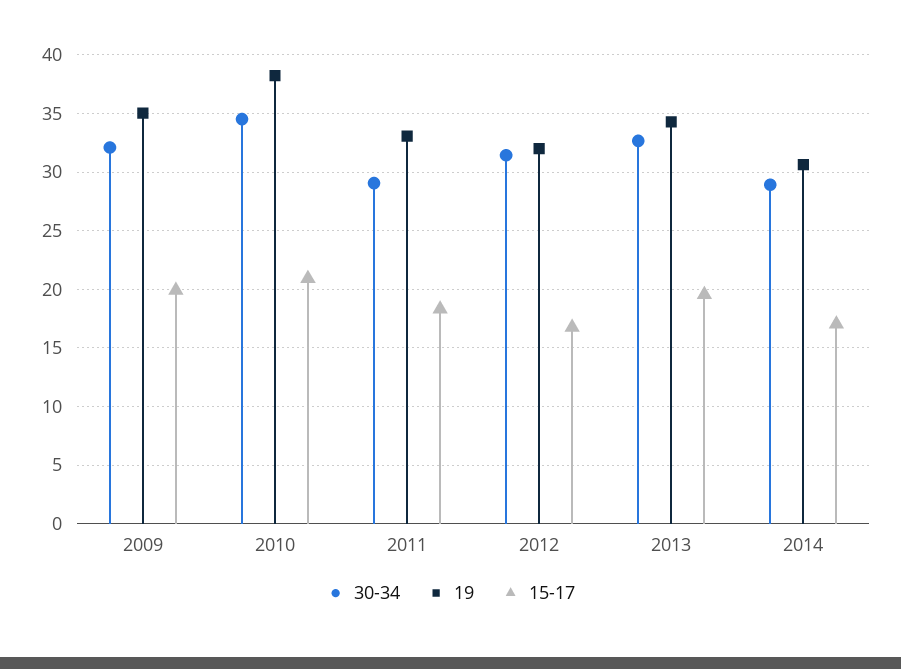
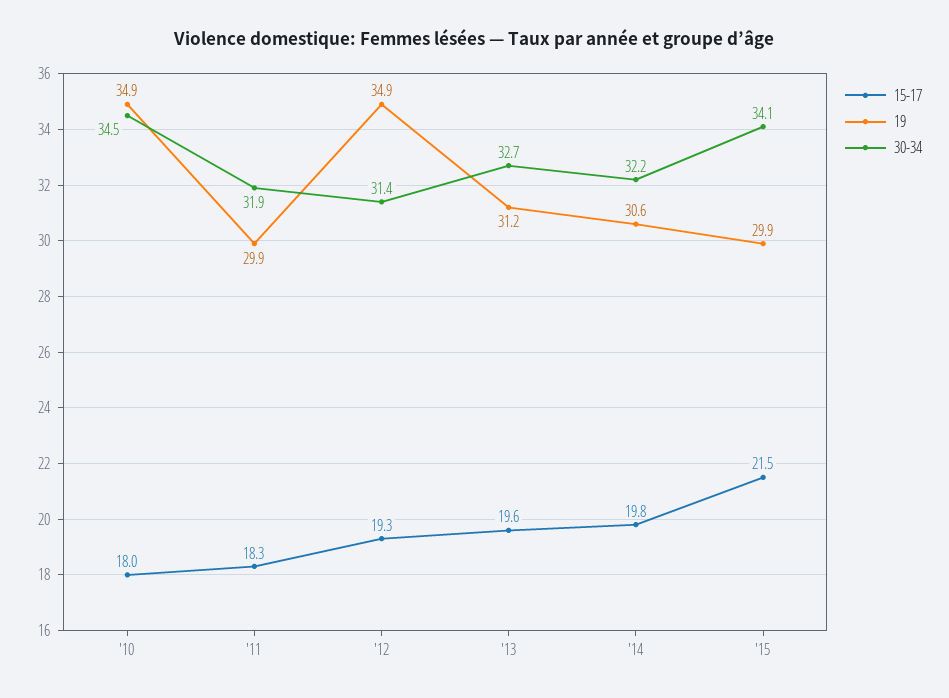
30-34, 2009: 32 -> none
19, 2009: 35 -> none
15-17, 2009: 20 -> none
19, 2010: 38 -> 34.9
15-17, 2010: 21 -> 18
30-34, 2011: 29 -> 31.9
19, 2011: 33 -> 29.9
19, 2012: 32 -> 34.9
15-17, 2012: 17 -> 19.3
19, 2013: 34 -> 31.2
30-34, 2014: 29 -> 32.2
15-17, 2014: 17 -> 19.8
15-17, '15: none -> 21.5
19, '15: none -> 29.9
30-34, '15: none -> 34.1

